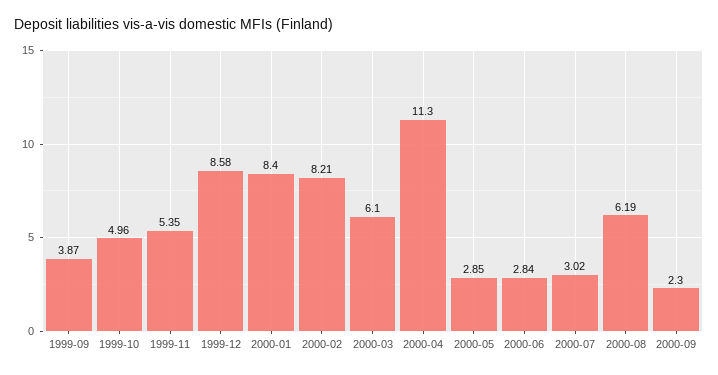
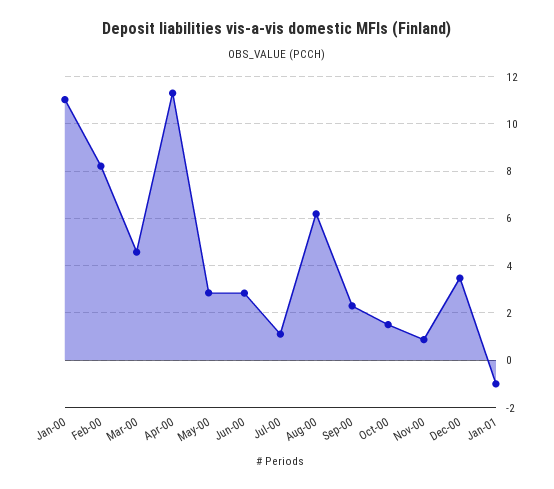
1999-09: 3.87 -> none
1999-10: 4.96 -> none
1999-11: 5.35 -> none
1999-12: 8.58 -> none
2000-01: 8.4 -> 11
2000-03: 6.1 -> 4.5
2000-07: 3.02 -> 1
Oct-00: none -> 1.5
Nov-00: none -> 1
Dec-00: none -> 3.5
Jan-01: none -> -1

